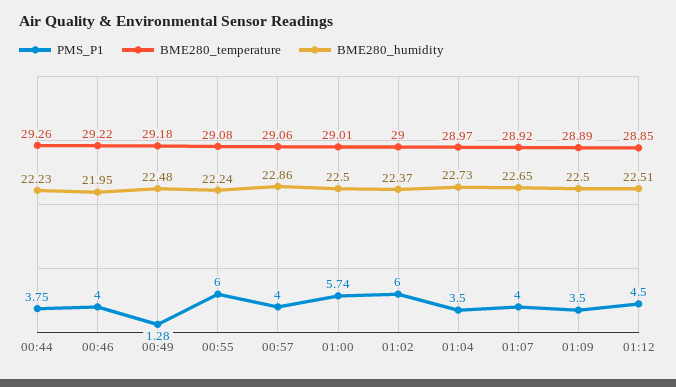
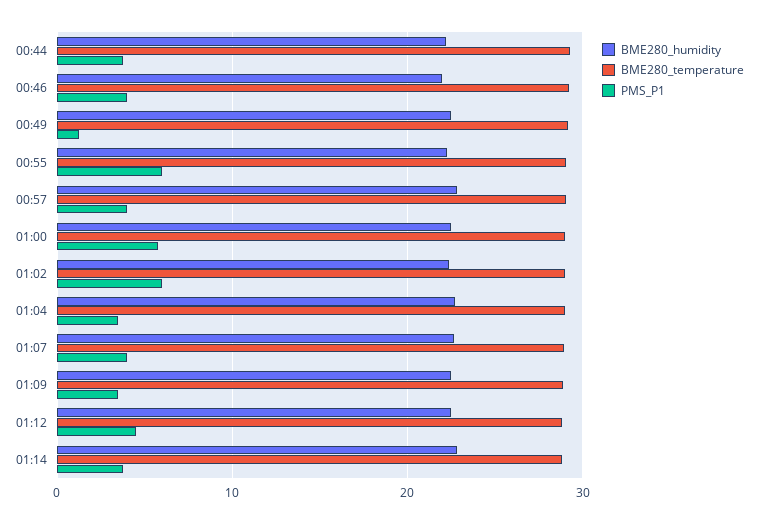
BME280_humidity, 01:14: none -> 23
BME280_temperature, 01:14: none -> 29
PMS_P1, 01:14: none -> 4

